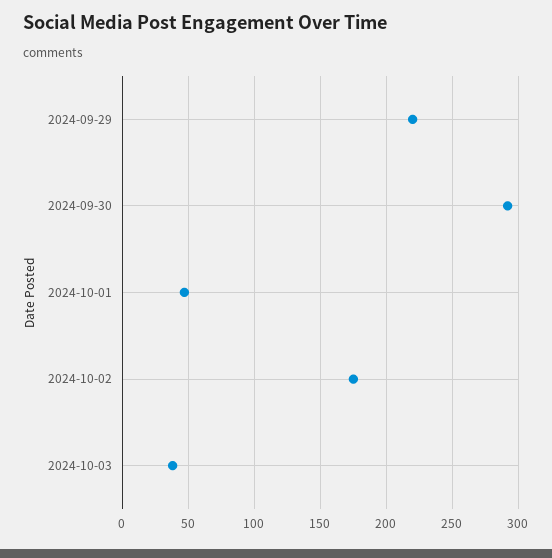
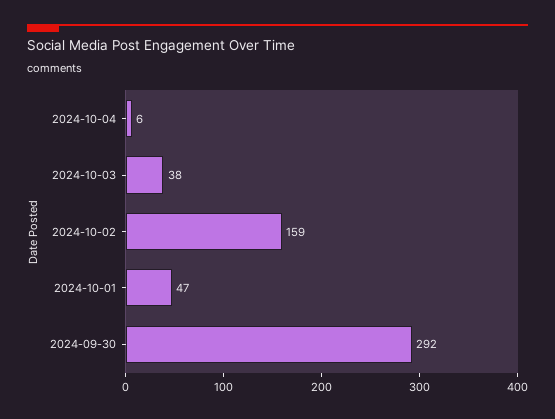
2024-09-29: 220 -> none
2024-10-02: 175 -> 159
2024-10-04: none -> 6

